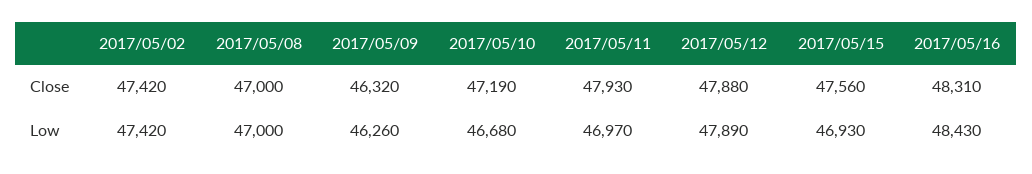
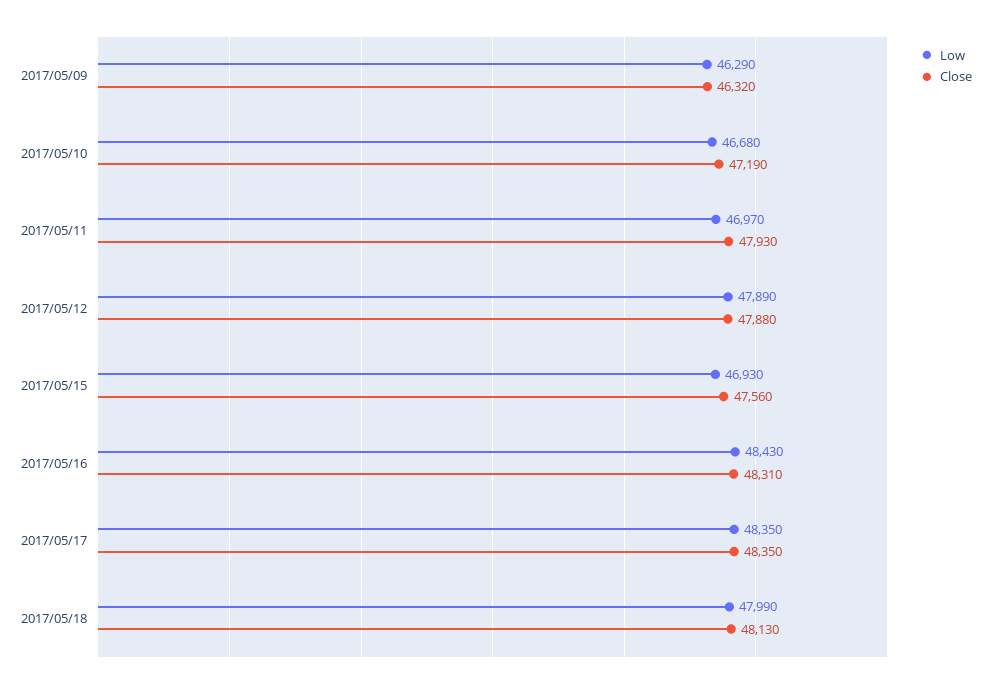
Close, 2017/05/02: 47420 -> none
Close, 2017/05/08: 47000 -> none
Low, 2017/05/02: 47420 -> none
Low, 2017/05/08: 47000 -> none
Low, 2017/05/09: 46260 -> 46290
Low, 2017/05/17: none -> 48350
Close, 2017/05/17: none -> 48350
Low, 2017/05/18: none -> 47990
Close, 2017/05/18: none -> 48130

